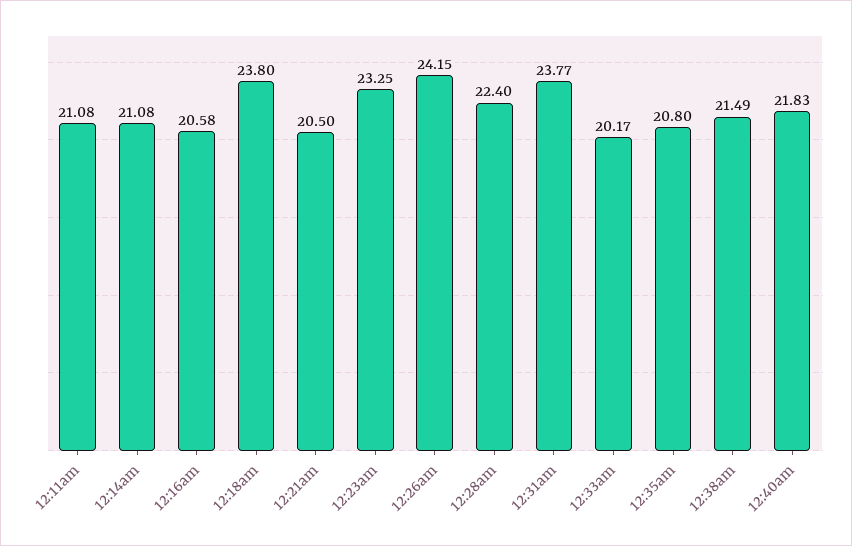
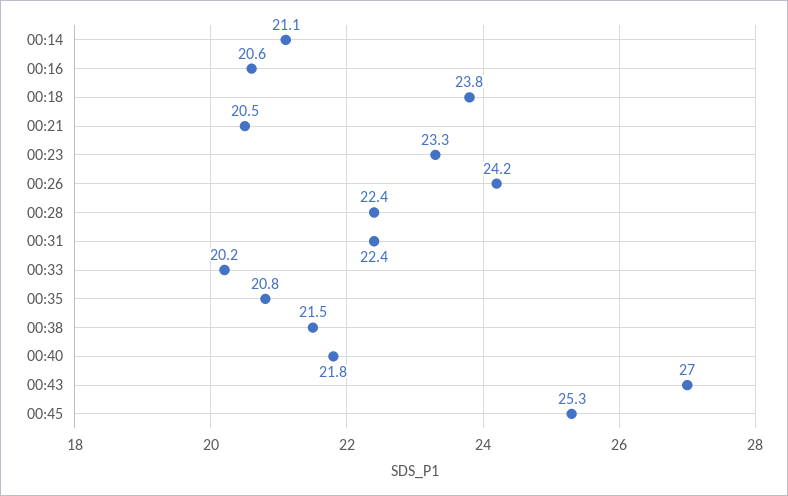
12:11am: 21.08 -> none
12:31am: 23.77 -> 22.4
00:43: none -> 27
00:45: none -> 25.3

